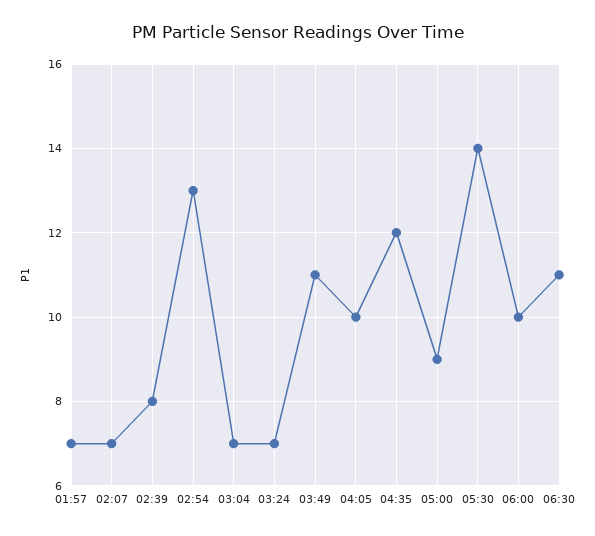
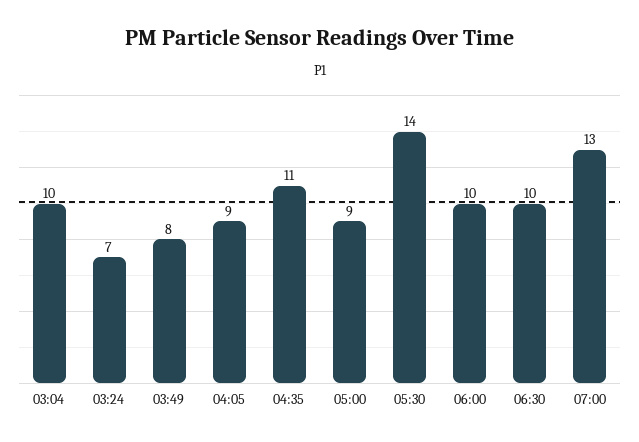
01:57: 7 -> none
02:07: 7 -> none
02:39: 8 -> none
02:54: 13 -> none
03:04: 7 -> 10
03:49: 11 -> 8
04:05: 10 -> 9
04:35: 12 -> 11
06:30: 11 -> 10
07:00: none -> 13

